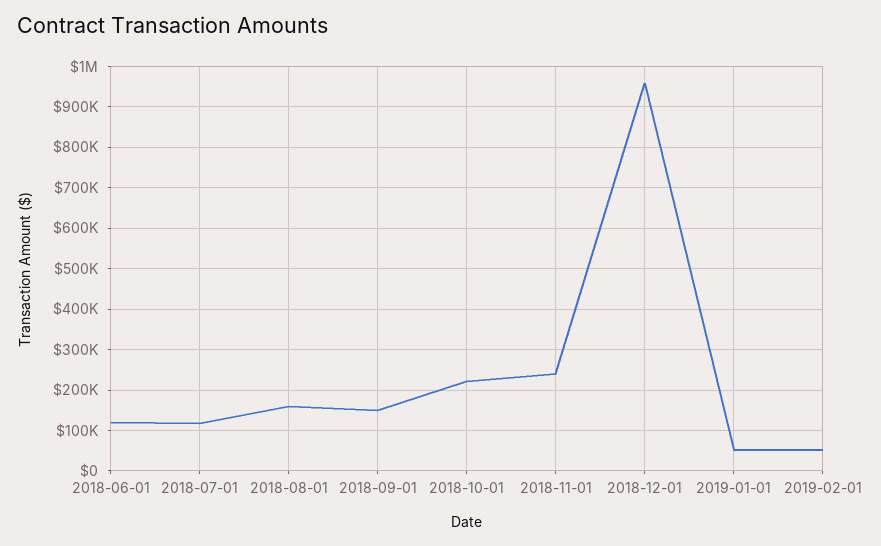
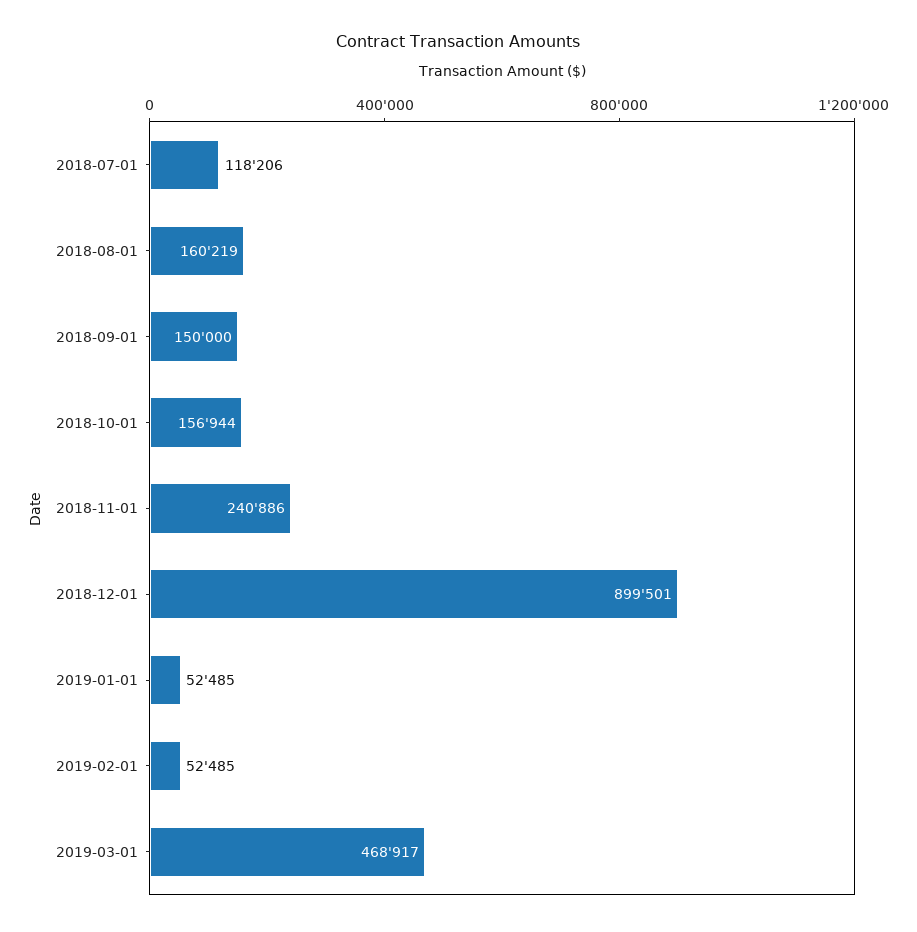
2018-06-01: 120000 -> none
2018-10-01: 220000 -> 156944
2018-12-01: 960000 -> 899501
2019-03-01: none -> 468917

